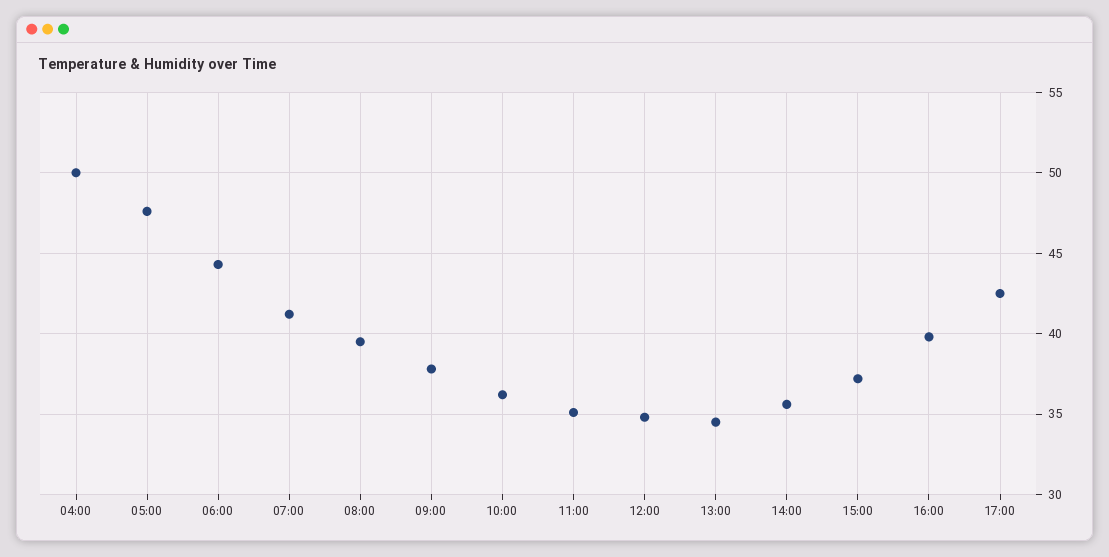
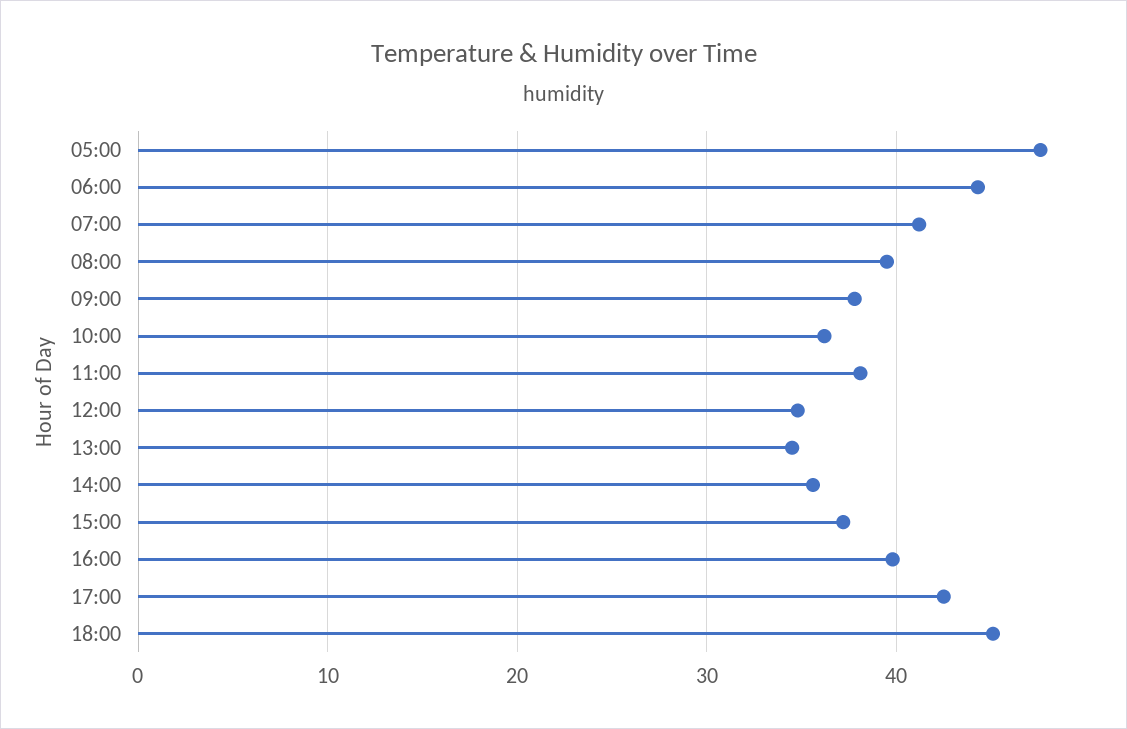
04:00: 50 -> none
11:00: 35 -> 38
18:00: none -> 45

